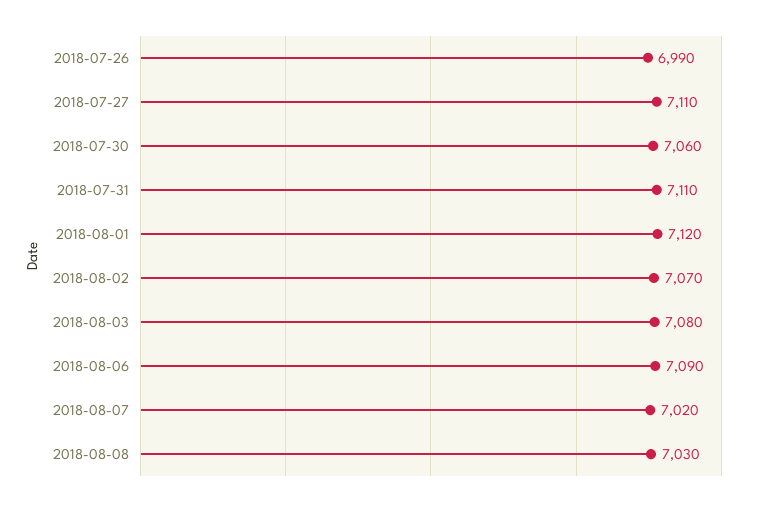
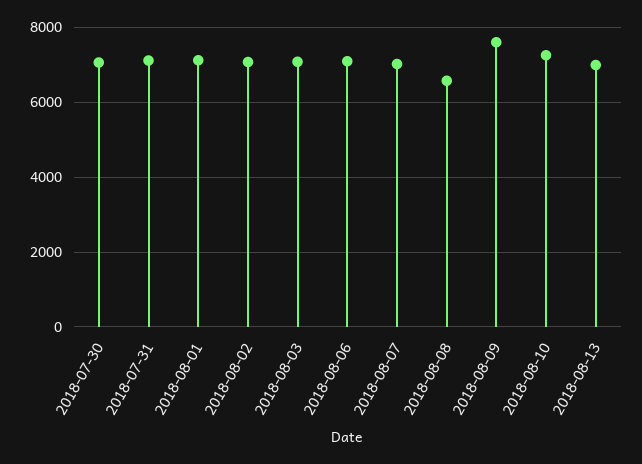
2018-07-26: 6990 -> none
2018-07-27: 7110 -> none
2018-08-08: 7030 -> 6600
2018-08-09: none -> 7600
2018-08-10: none -> 7200
2018-08-13: none -> 7000

